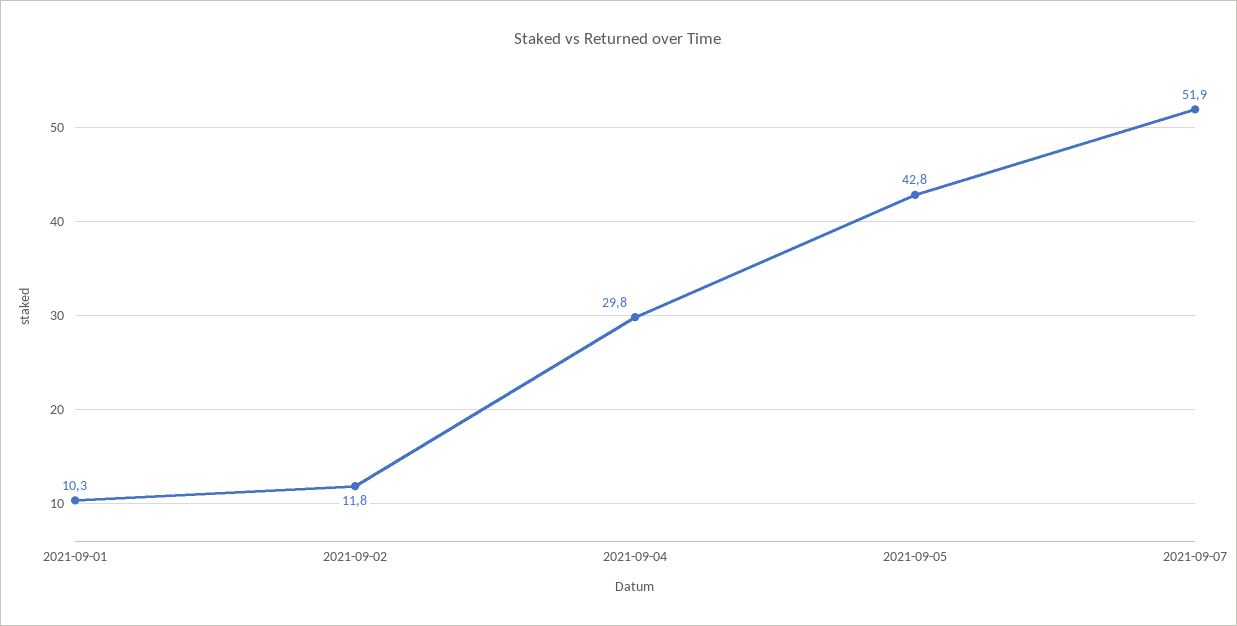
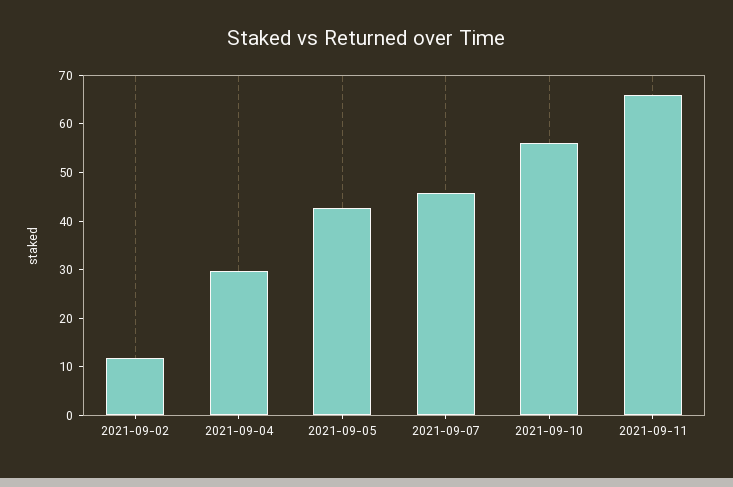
2021-09-01: 10.3 -> none
2021-09-07: 51.9 -> 46
2021-09-10: none -> 56
2021-09-11: none -> 66

